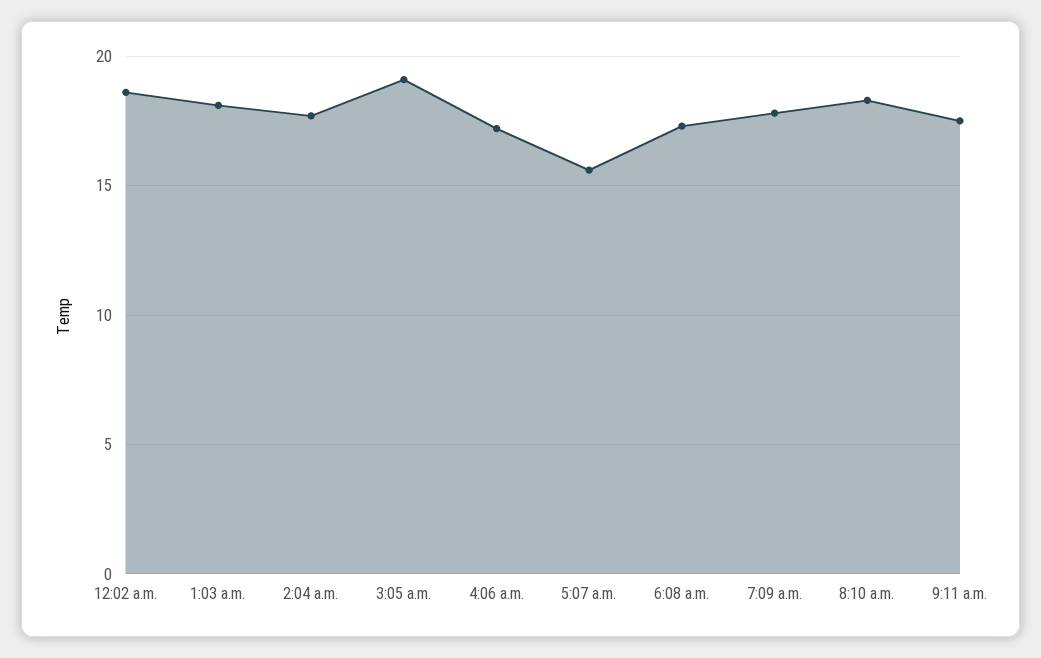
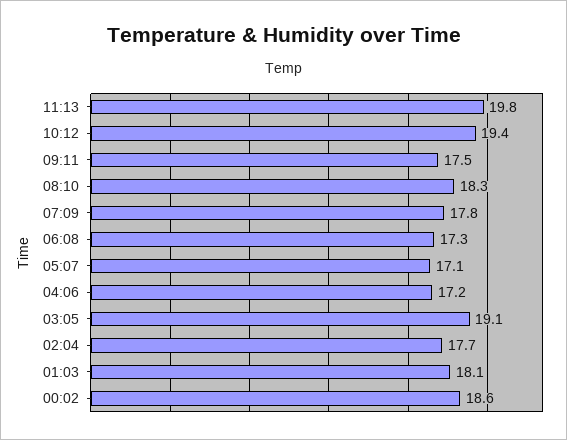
5:07 a.m.: 15.5 -> 17.1
11:13: none -> 19.8
10:12: none -> 19.4

